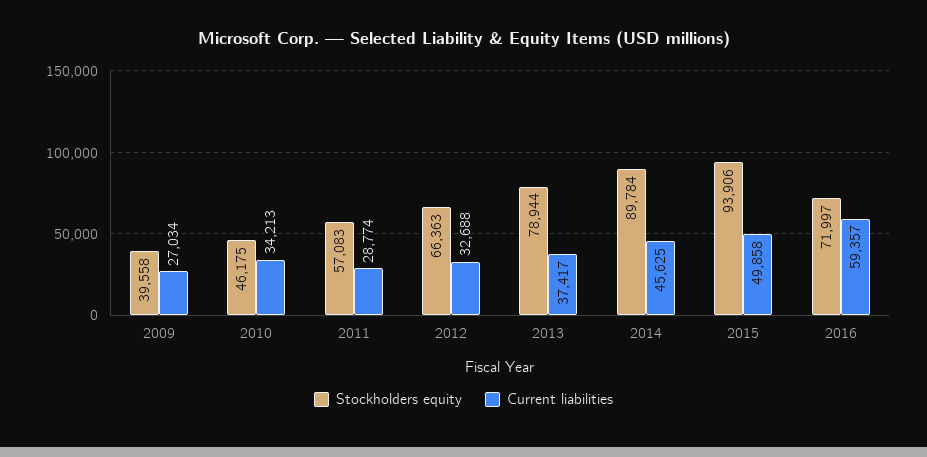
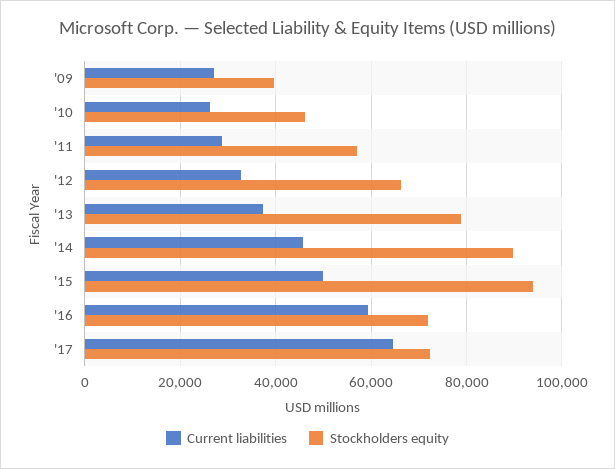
Current liabilities, 2010: 34213 -> 26000
Current liabilities, '17: none -> 64000
Stockholders equity, '17: none -> 72000

